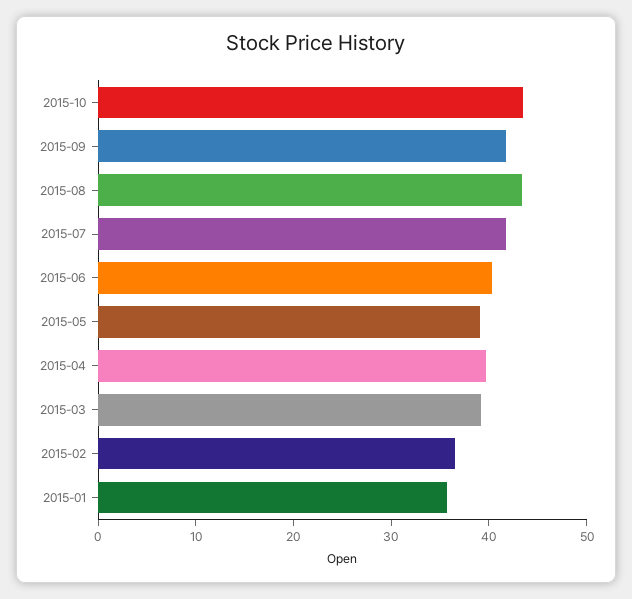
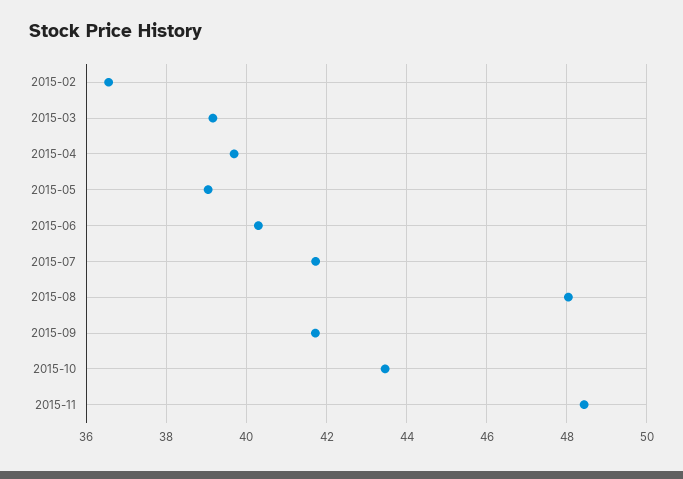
2015-08: 44 -> 48
2015-01: 36 -> none
2015-11: none -> 48.4

